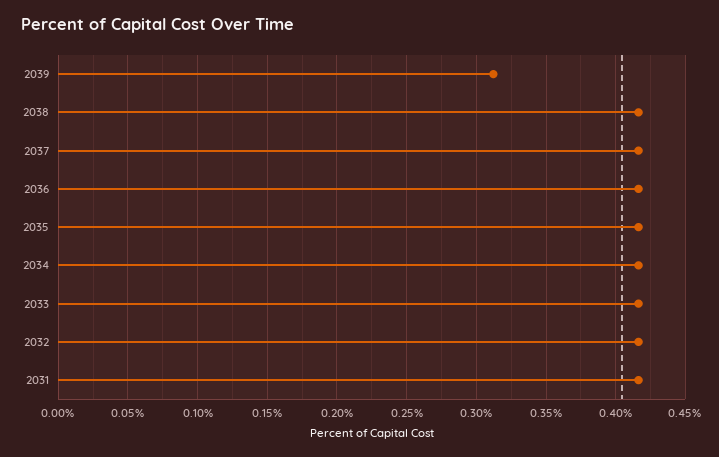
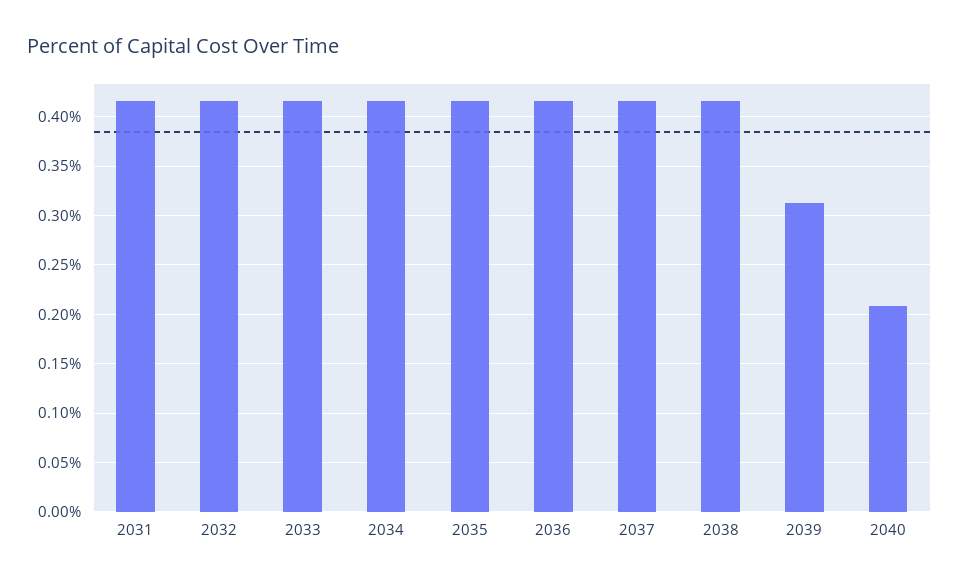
2040: none -> 0.21

